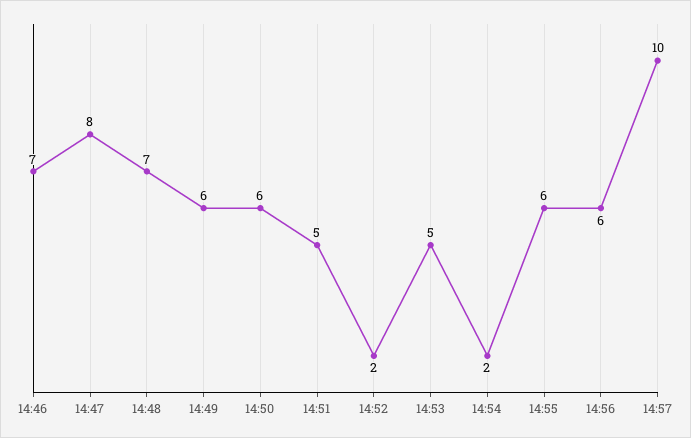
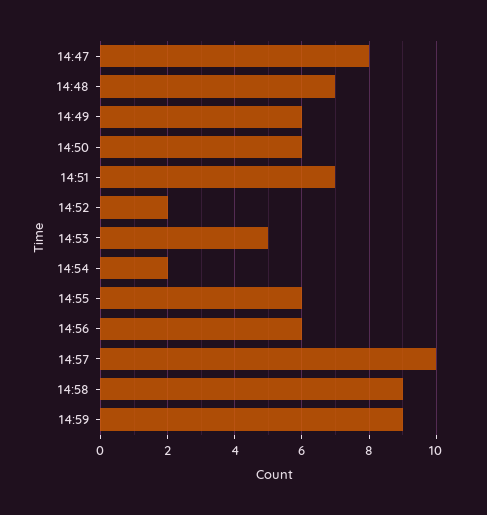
14:46: 7 -> none
14:51: 5 -> 7
14:58: none -> 9
14:59: none -> 9

